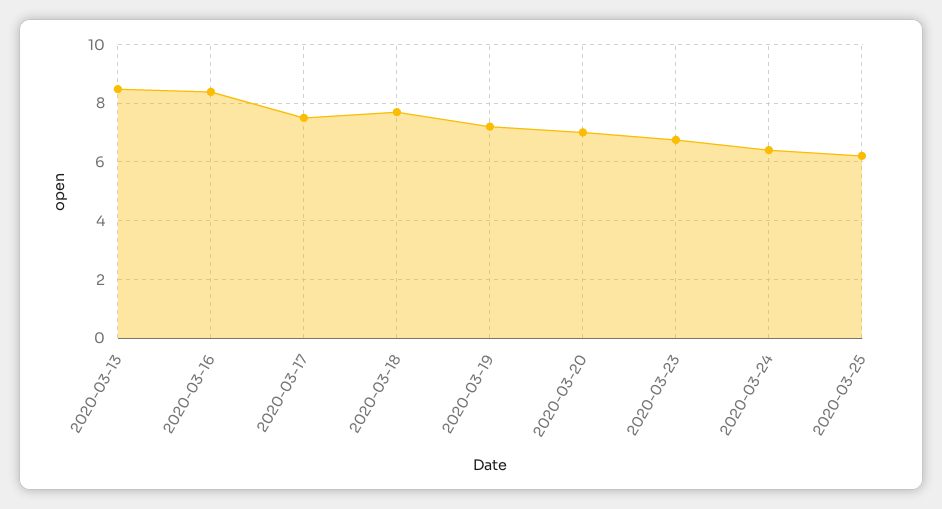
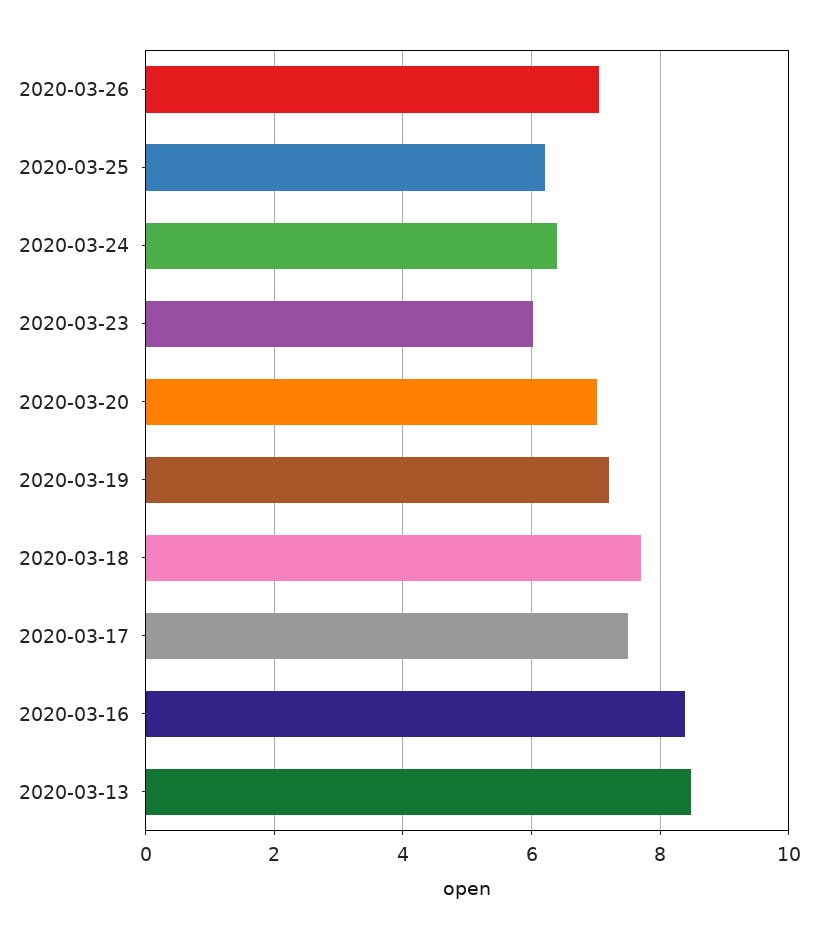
2020-03-23: 6.75 -> 6
2020-03-26: none -> 7

